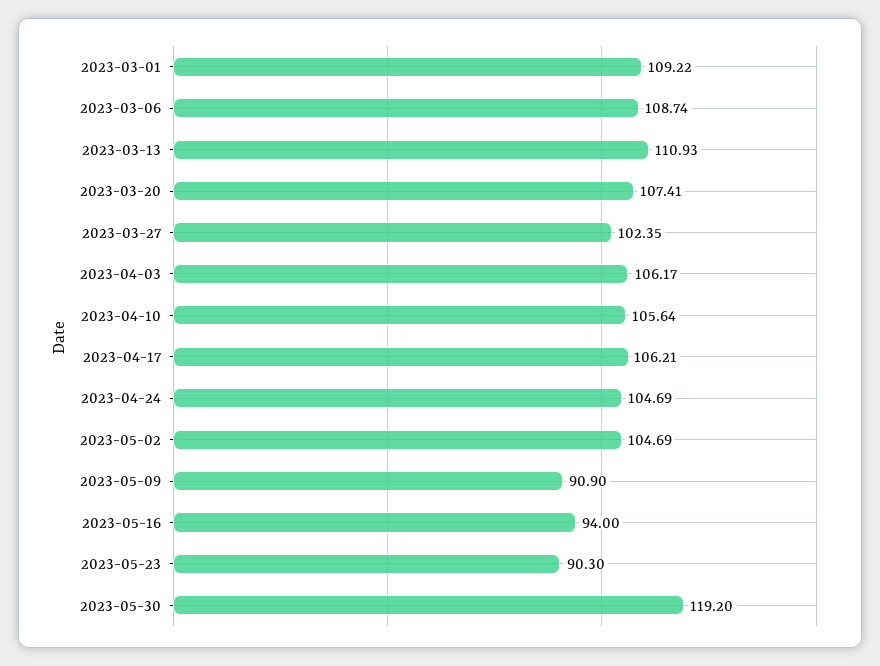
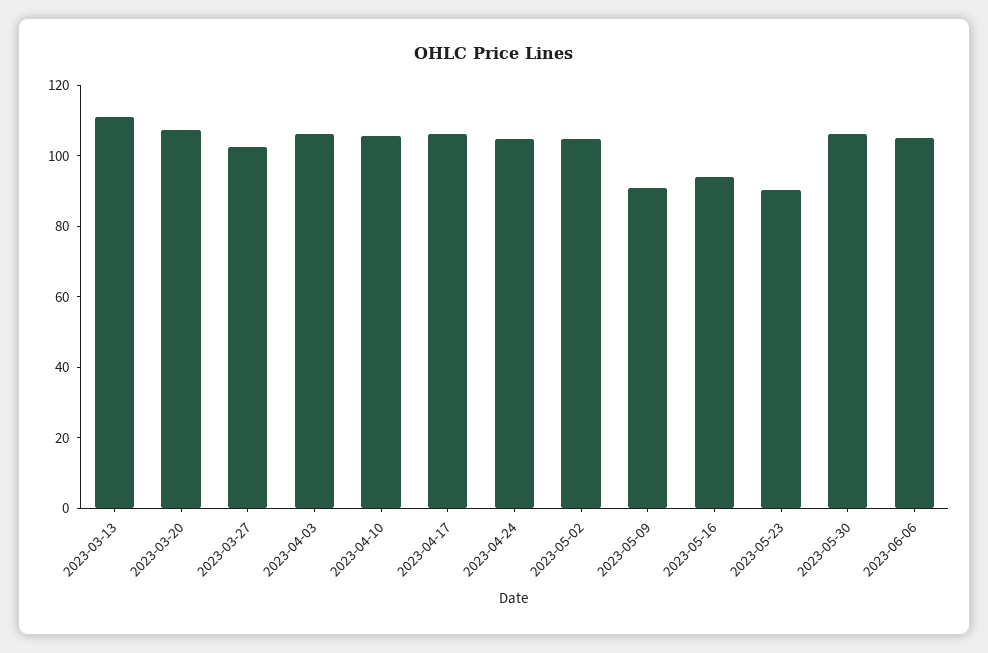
2023-03-01: 109.22 -> none
2023-03-06: 108.74 -> none
2023-05-30: 119.2 -> 105
2023-06-06: none -> 105

